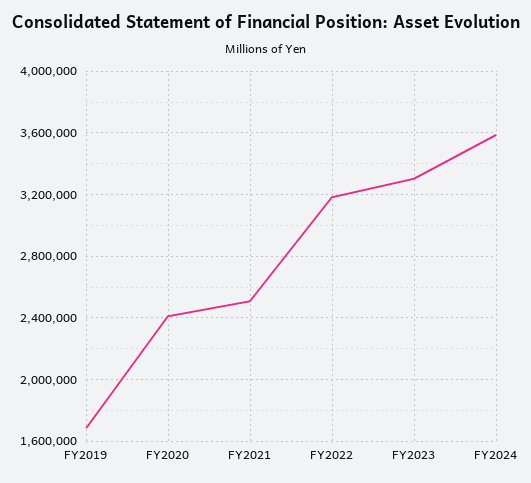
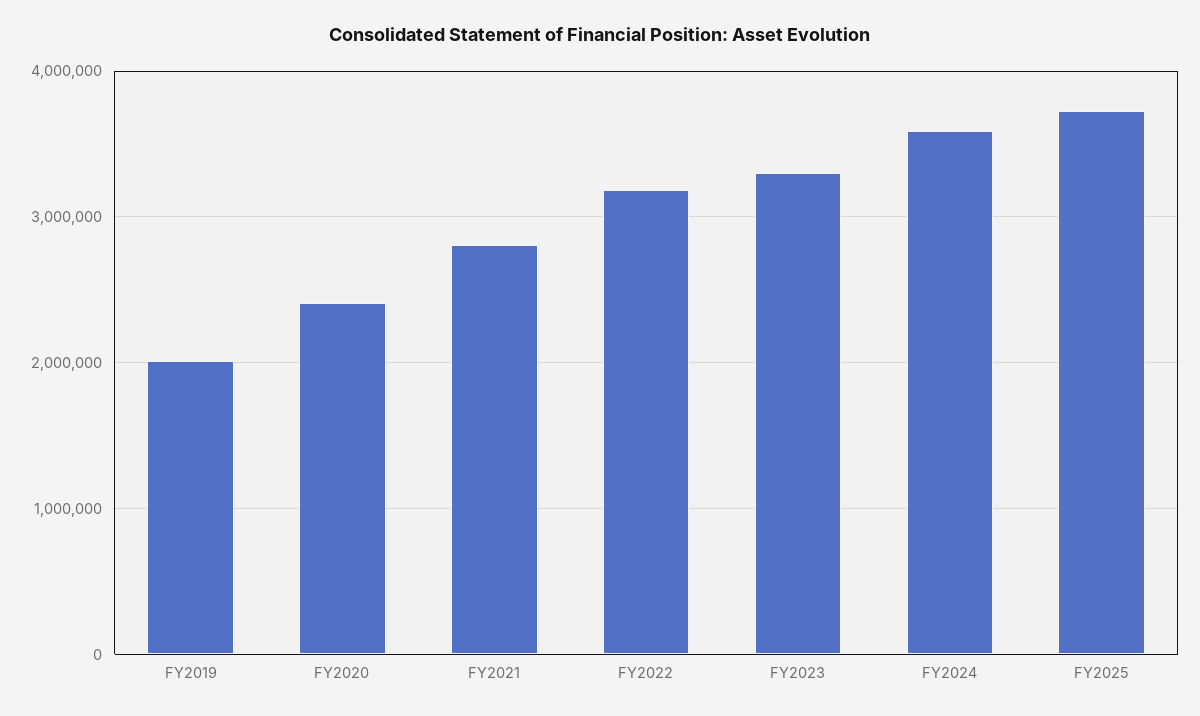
FY2019: 1700000 -> 2000000
FY2021: 2500000 -> 2800000
FY2025: none -> 3700000

